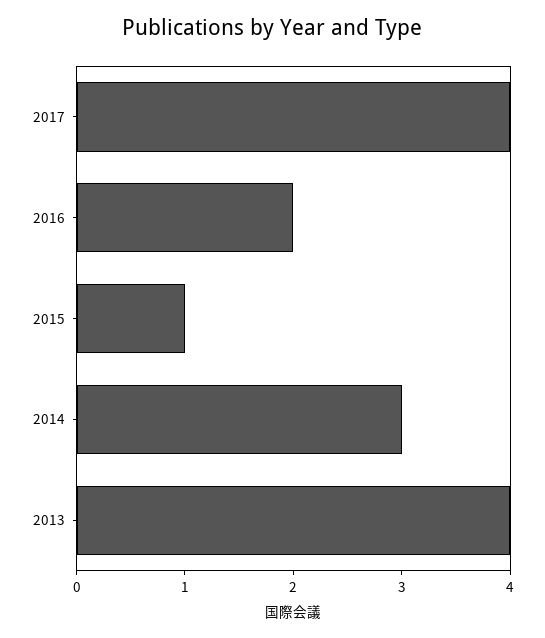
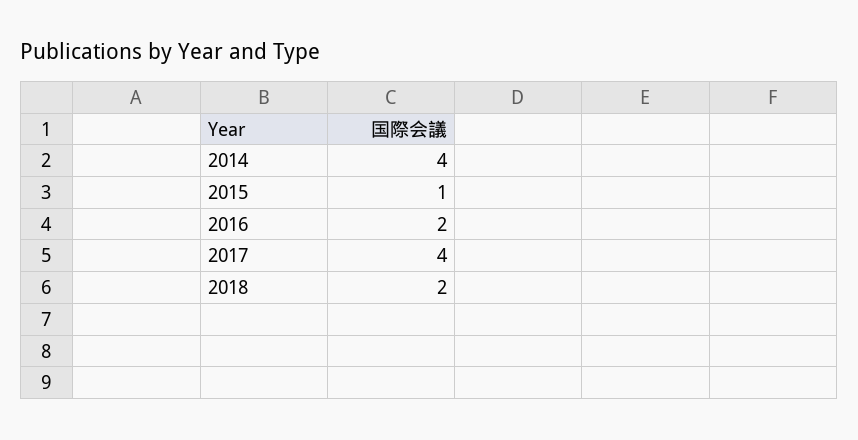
2014: 3 -> 4
2013: 4 -> none
2018: none -> 2

